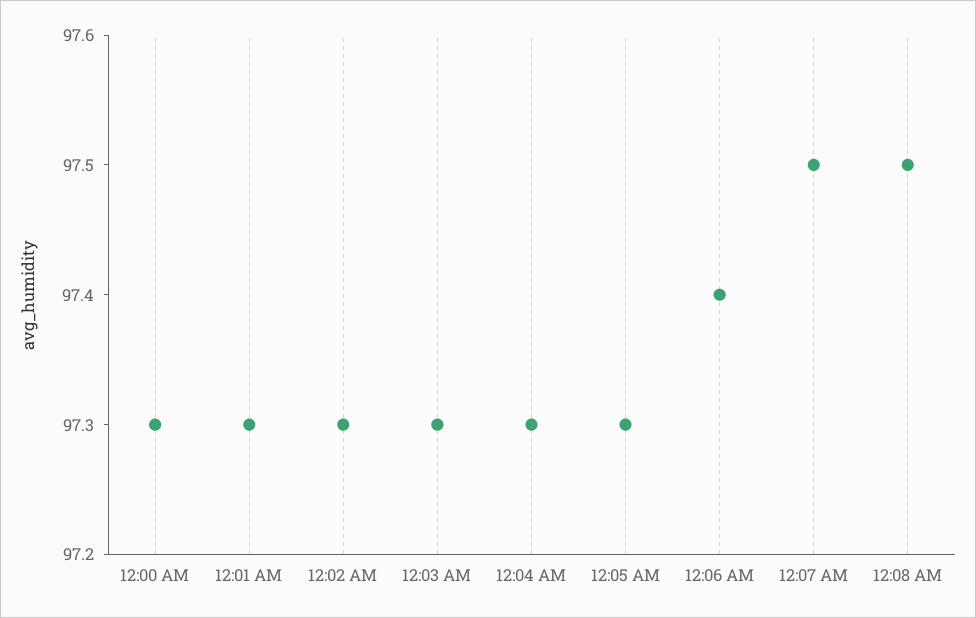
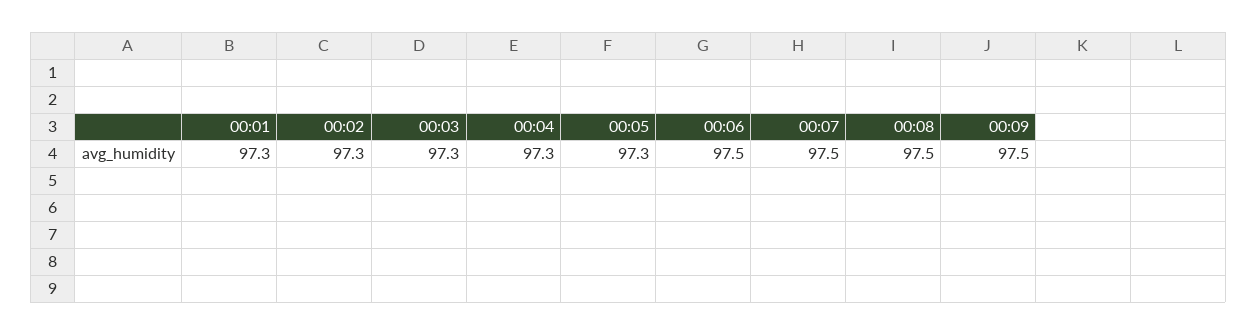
12:00 AM: 97.3 -> none
12:06 AM: 97.4 -> 97.5
00:09: none -> 97.5

